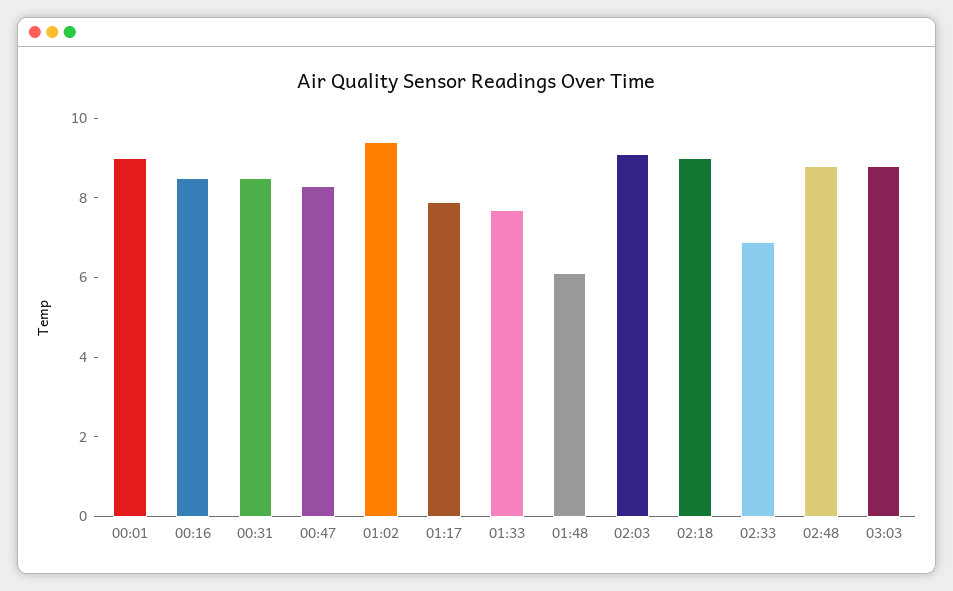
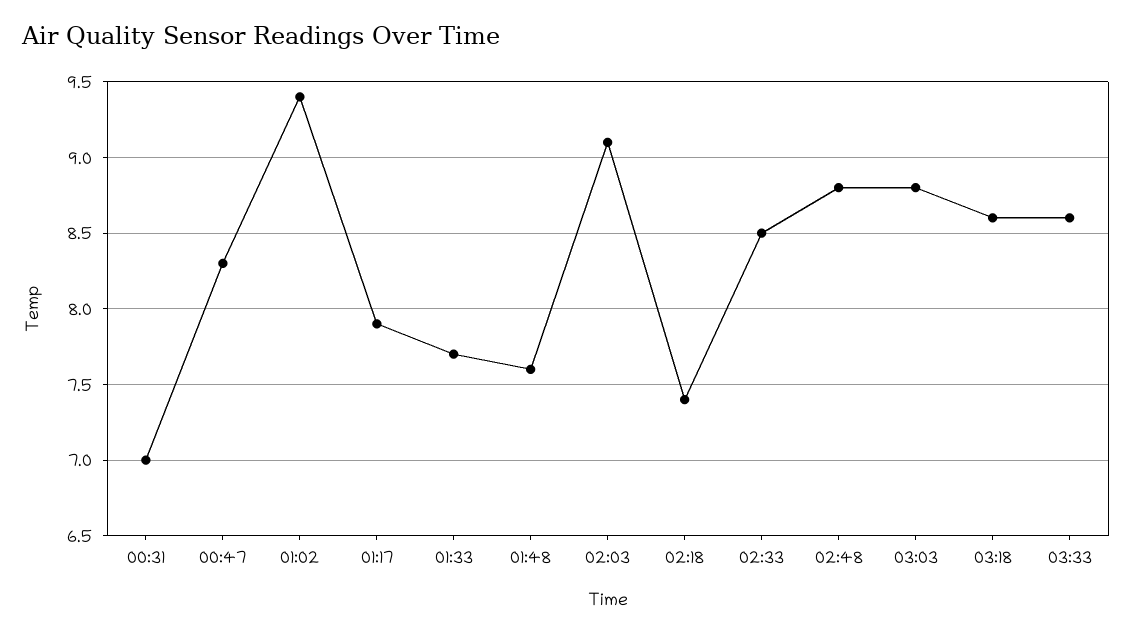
00:01: 9 -> none
00:16: 8.5 -> none
00:31: 8.5 -> 7
01:48: 6 -> 7.6
02:18: 9 -> 7.4
02:33: 7 -> 8.5
03:18: none -> 8.6
03:33: none -> 8.6

